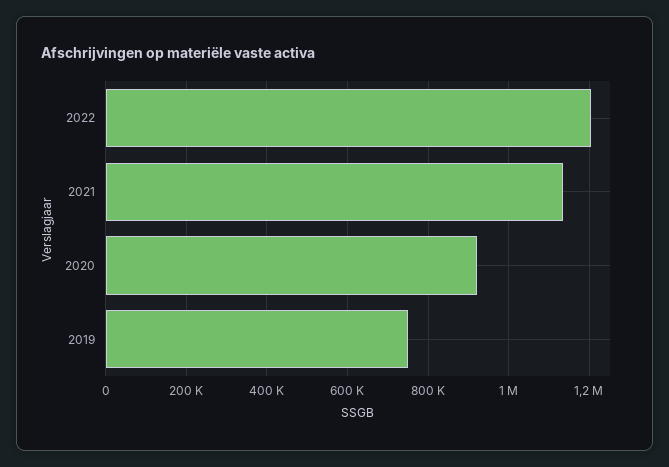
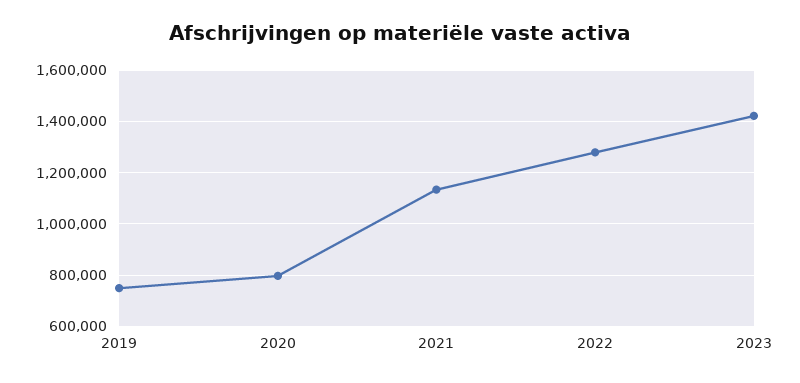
2022: 1200000 -> 1275000
2020: 920000 -> 800000
2023: none -> 1425000

